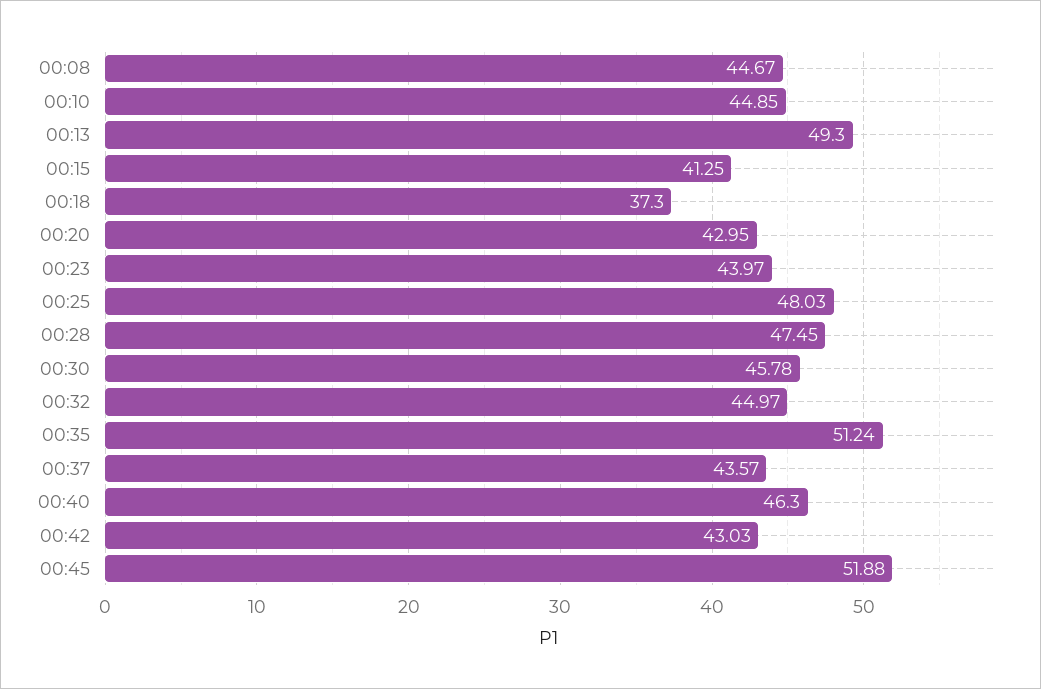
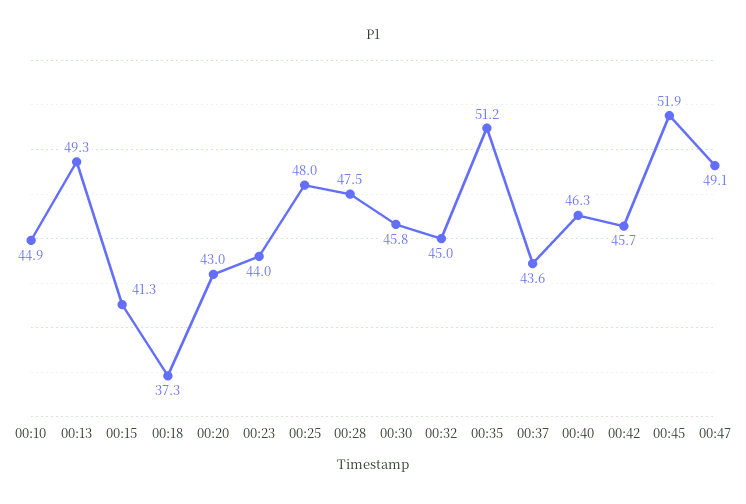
00:08: 44.67 -> none
00:42: 43.03 -> 45.7
00:47: none -> 49.1

